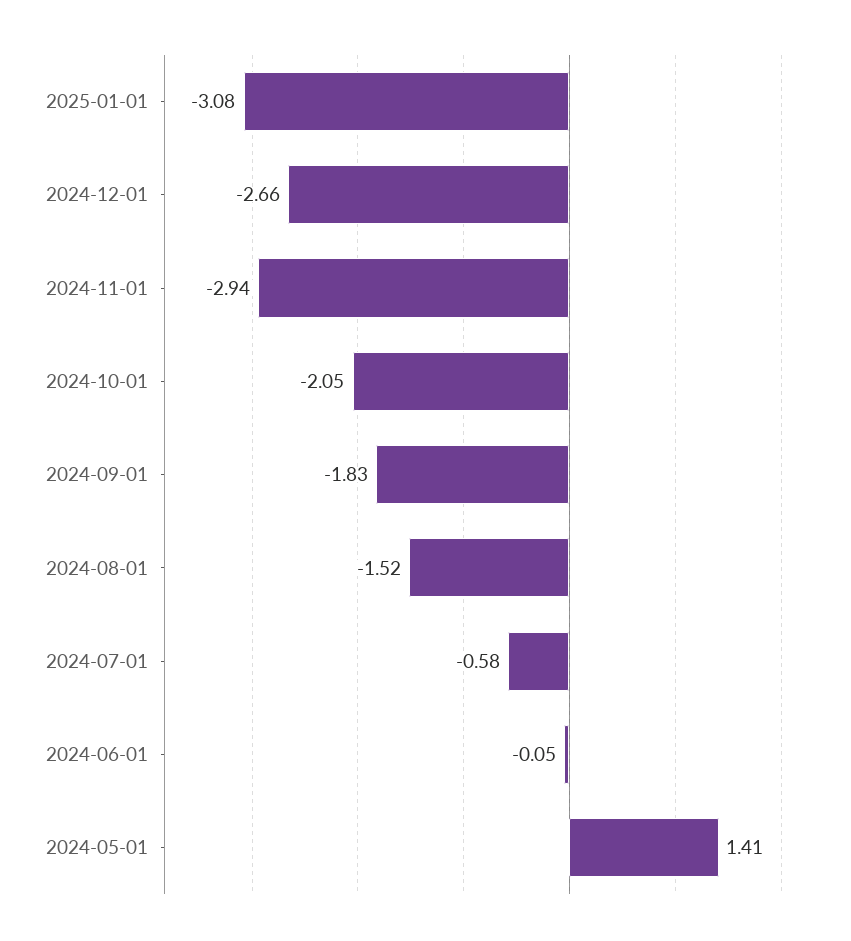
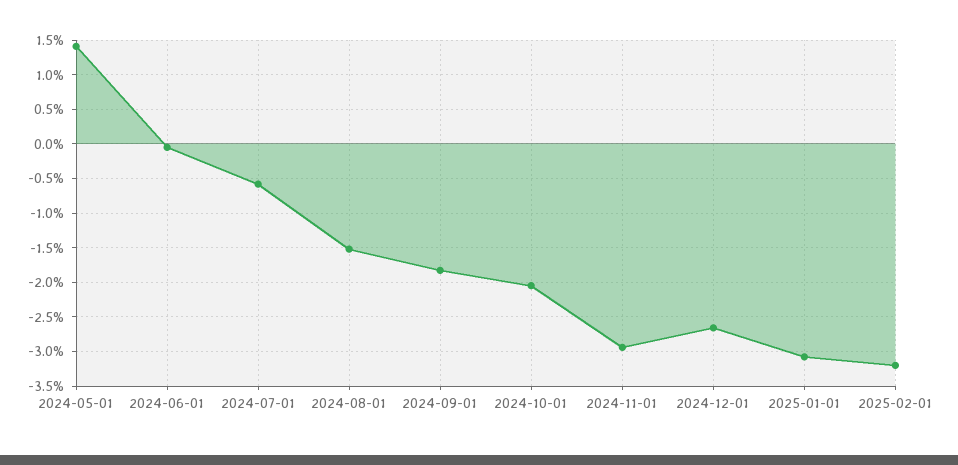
2025-02-01: none -> -3.2

